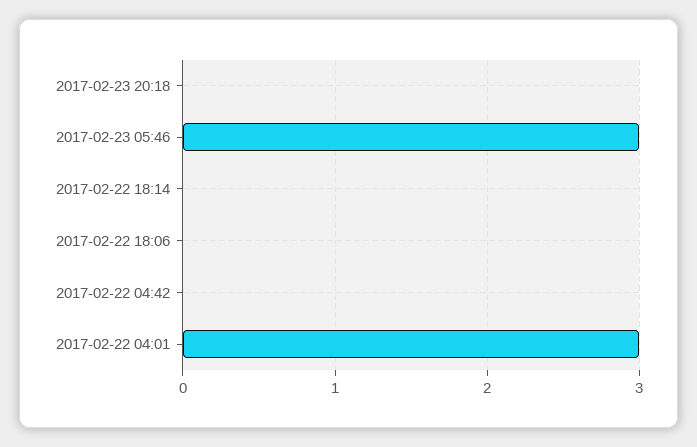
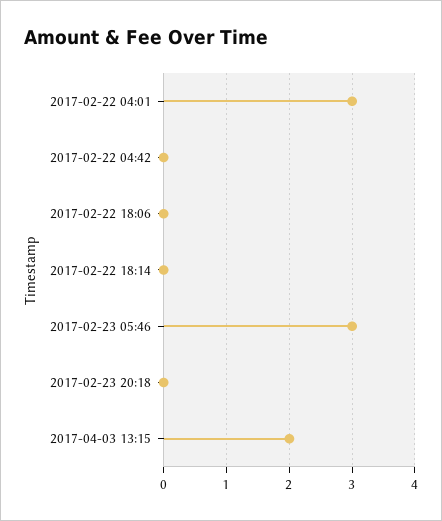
2017-04-03 13:15: none -> 2

